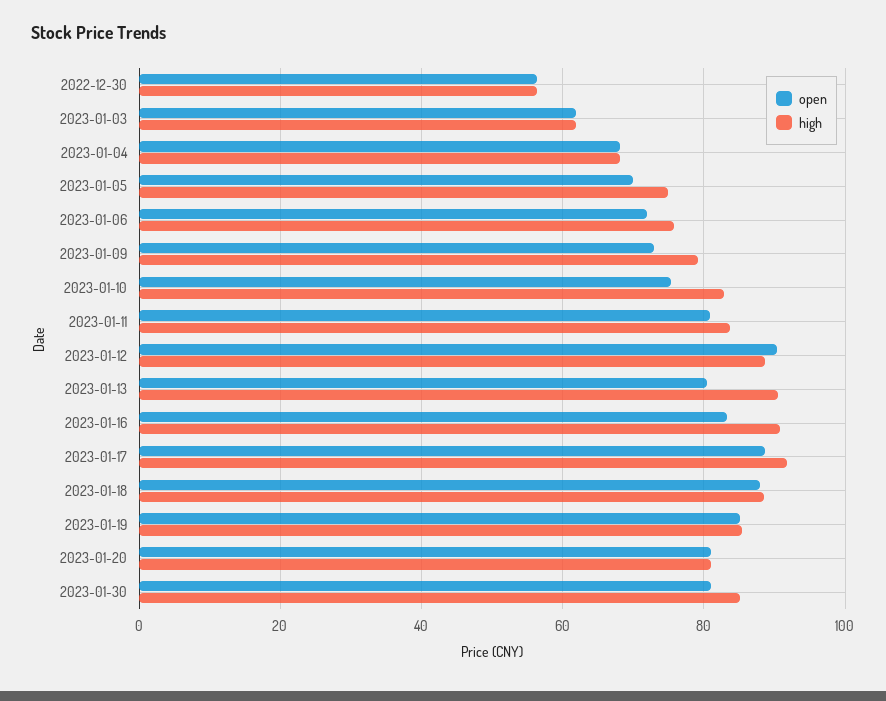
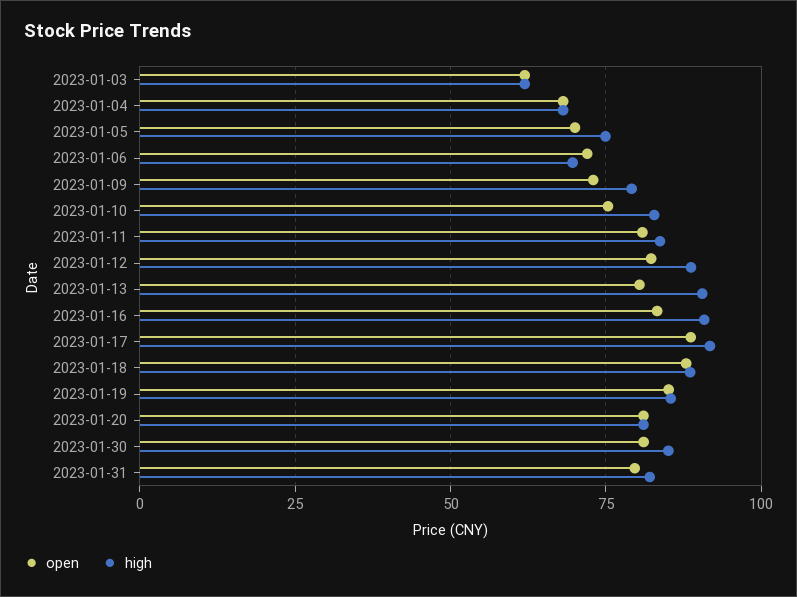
open, 2022-12-30: 56 -> none
high, 2022-12-30: 56 -> none
high, 2023-01-06: 76 -> 70
open, 2023-01-12: 90 -> 82.5
open, 2023-01-31: none -> 80
high, 2023-01-31: none -> 82.5

